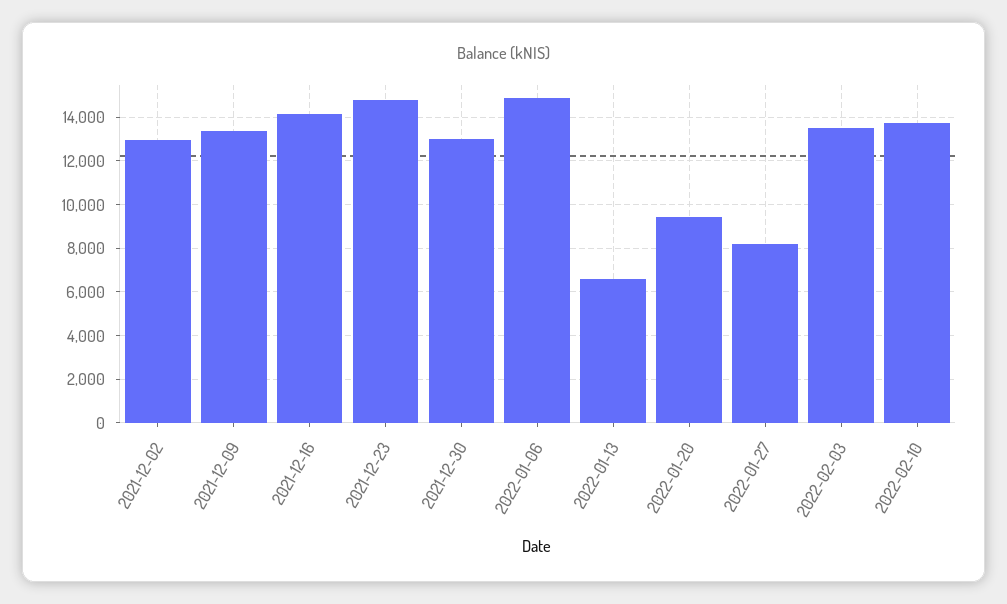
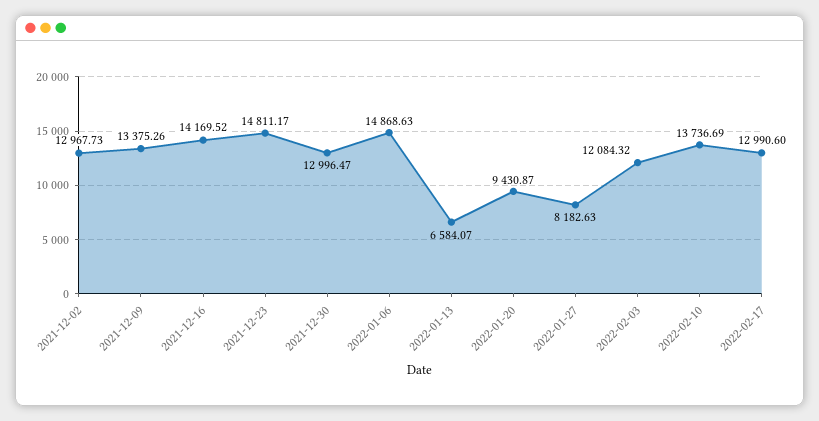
2022-02-03: 13500 -> 12084.32
2022-02-17: none -> 12990.6

